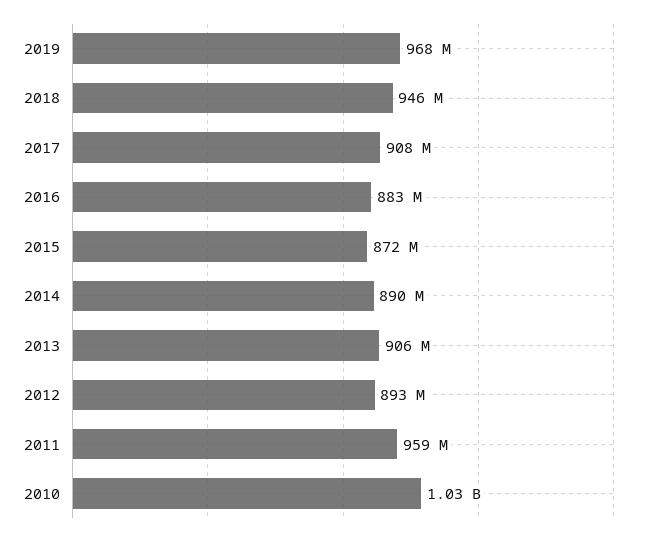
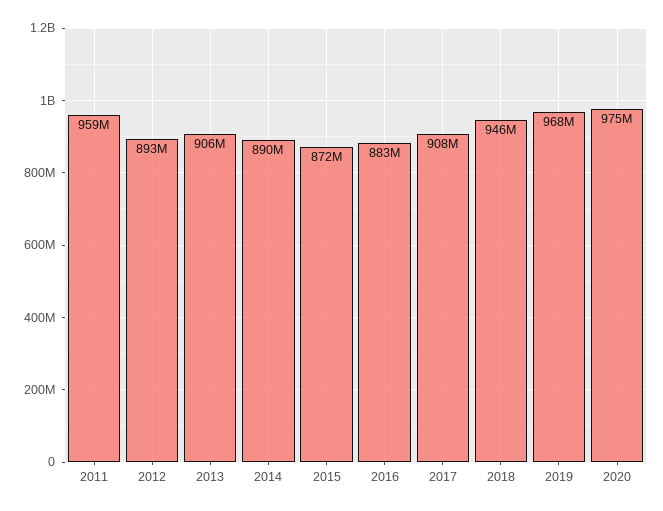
2010: 1030000000 -> none
2020: none -> 975000000

